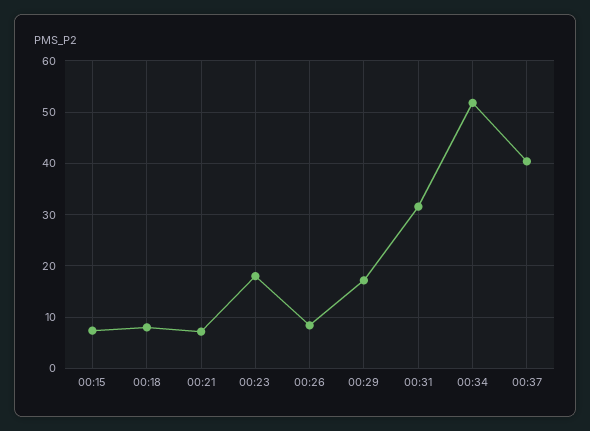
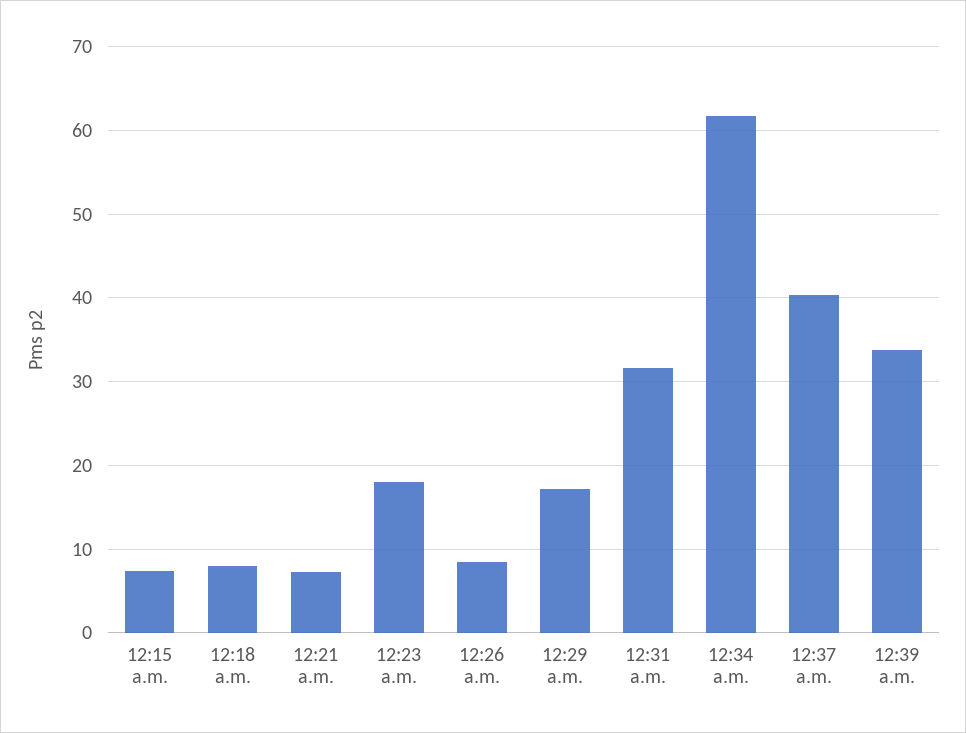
00:34: 52 -> 62
12:39 a.m.: none -> 34

